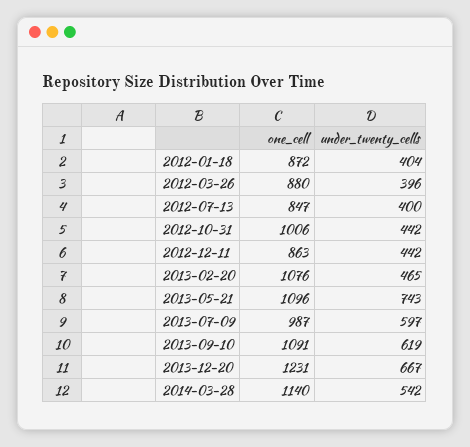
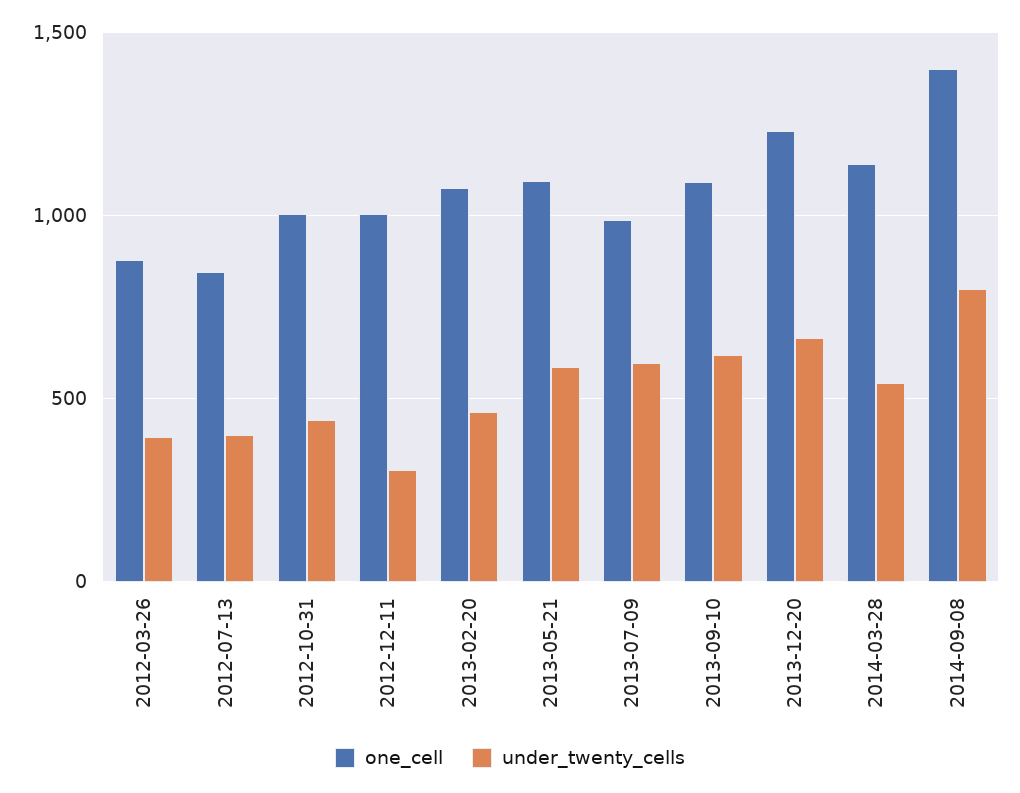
one_cell, 2012-01-18: 872 -> none
under_twenty_cells, 2012-01-18: 404 -> none
one_cell, 2012-12-11: 863 -> 1000
under_twenty_cells, 2012-12-11: 442 -> 300
under_twenty_cells, 2013-05-21: 743 -> 600
one_cell, 2014-09-08: none -> 1400
under_twenty_cells, 2014-09-08: none -> 800

